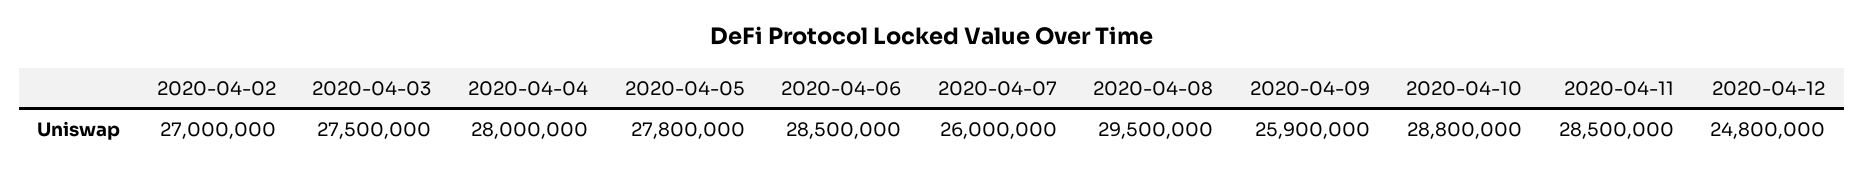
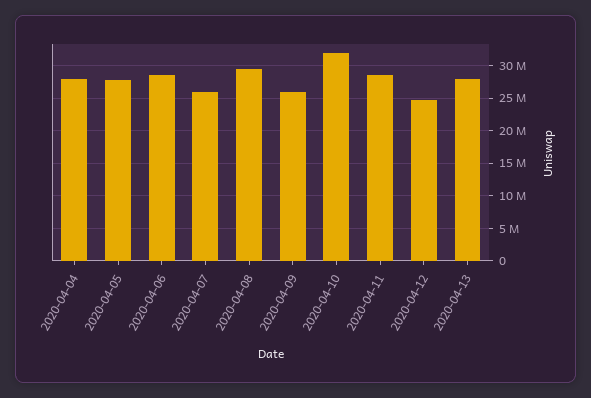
2020-04-02: 27000000 -> none
2020-04-03: 27500000 -> none
2020-04-10: 28800000 -> 32000000
2020-04-13: none -> 28000000

